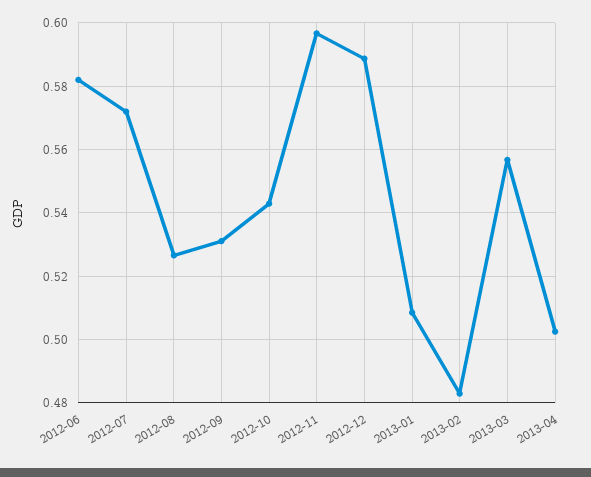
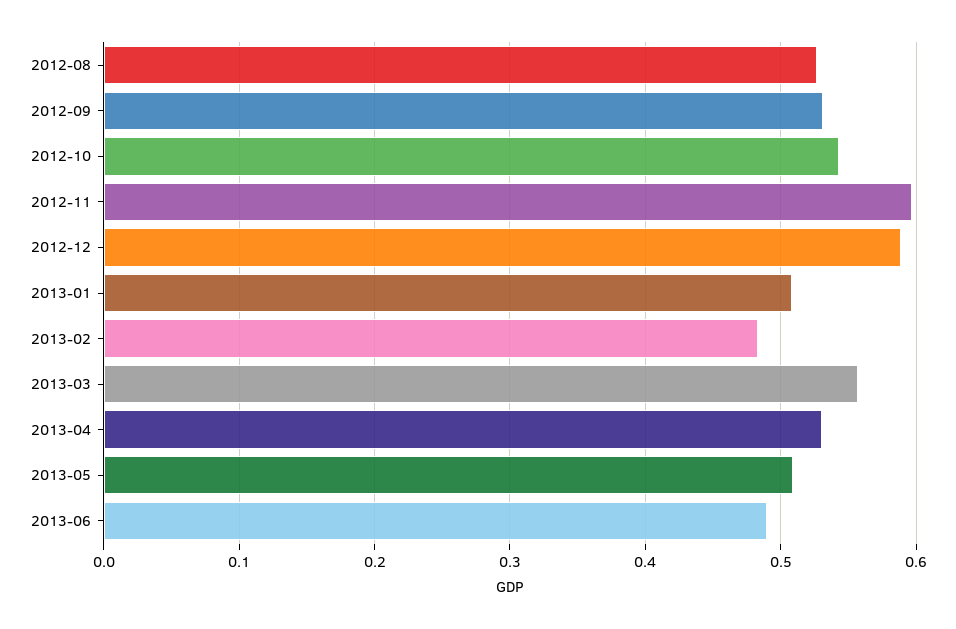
2012-06: 0.582 -> none
2012-07: 0.572 -> none
2013-04: 0.502 -> 0.53
2013-05: none -> 0.51
2013-06: none -> 0.49

